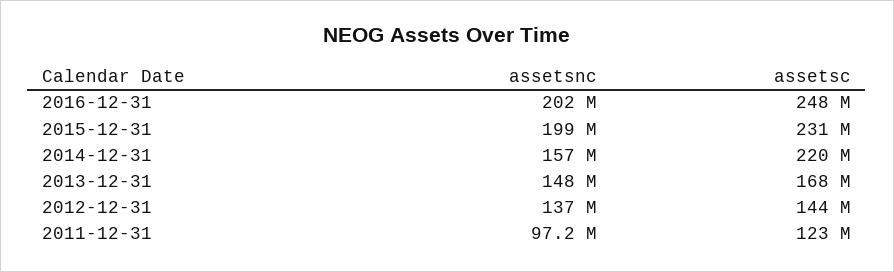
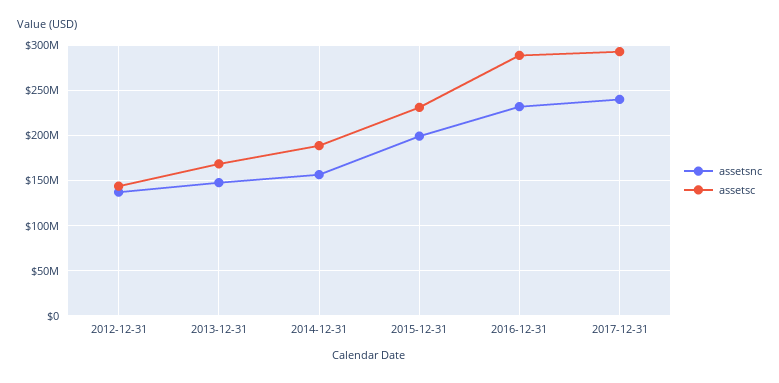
assetsnc, 2016-12-31: 202000000 -> 230000000
assetsc, 2016-12-31: 248000000 -> 290000000
assetsc, 2014-12-31: 220000000 -> 190000000
assetsnc, 2011-12-31: 97200000 -> none
assetsc, 2011-12-31: 123000000 -> none
assetsnc, 2017-12-31: none -> 240000000
assetsc, 2017-12-31: none -> 290000000

